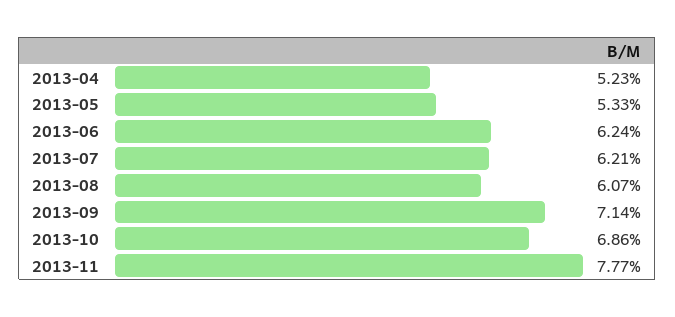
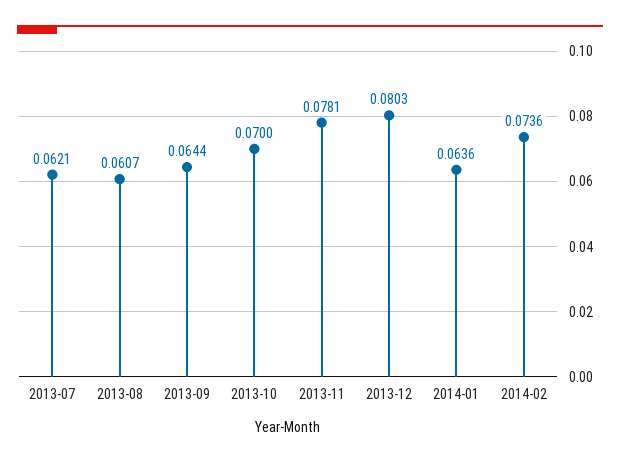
2013-04: 0.0523 -> none
2013-05: 0.0533 -> none
2013-06: 0.0624 -> none
2013-09: 0.0714 -> 0.0644
2013-10: 0.0686 -> 0.07
2013-11: 0.0777 -> 0.0781
2013-12: none -> 0.0803
2014-01: none -> 0.0636
2014-02: none -> 0.0736

